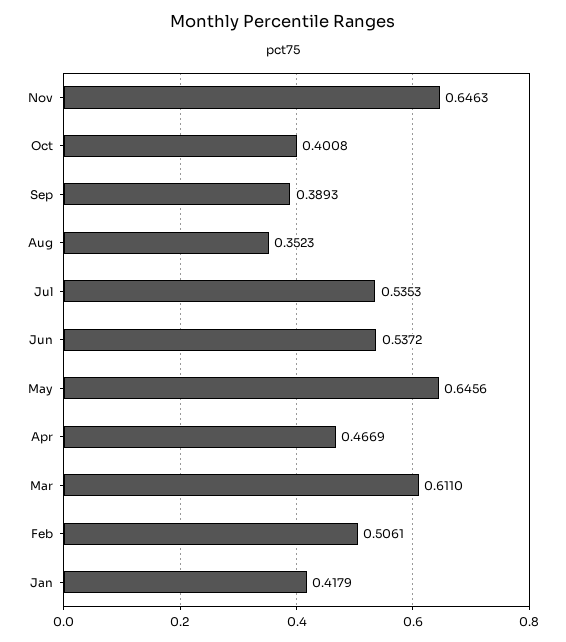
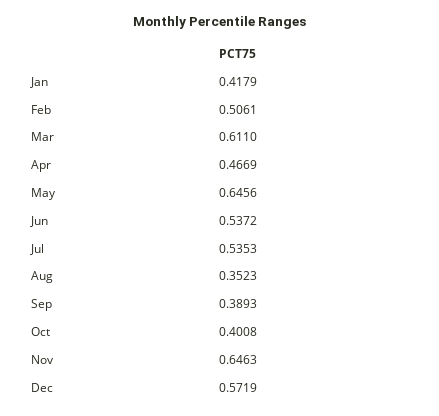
Dec: none -> 0.5719

